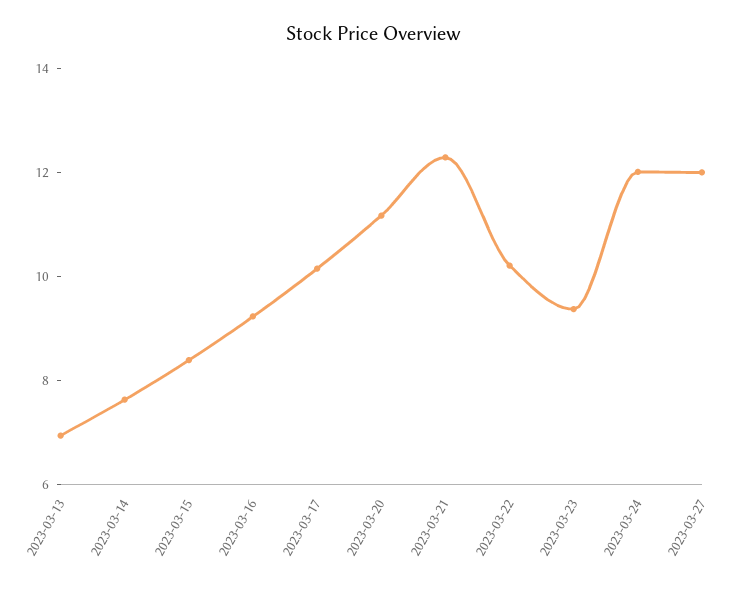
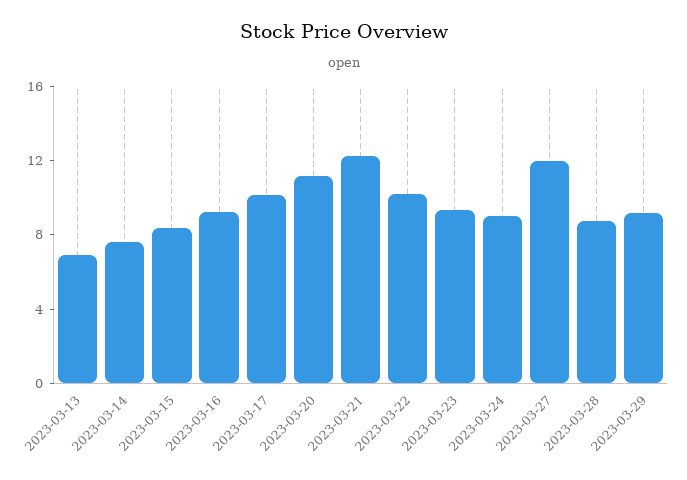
2023-03-24: 12 -> 9
2023-03-28: none -> 9
2023-03-29: none -> 9

